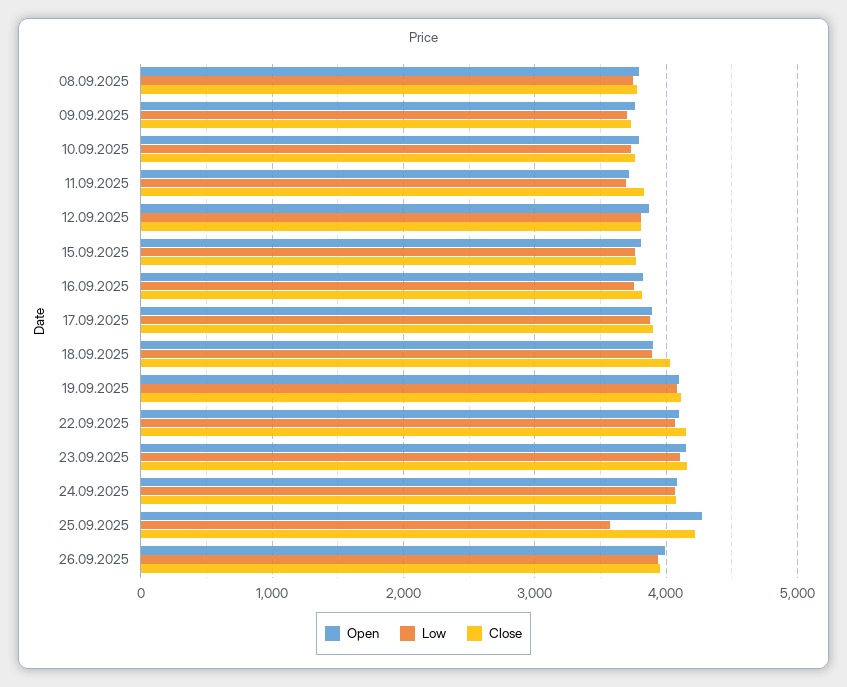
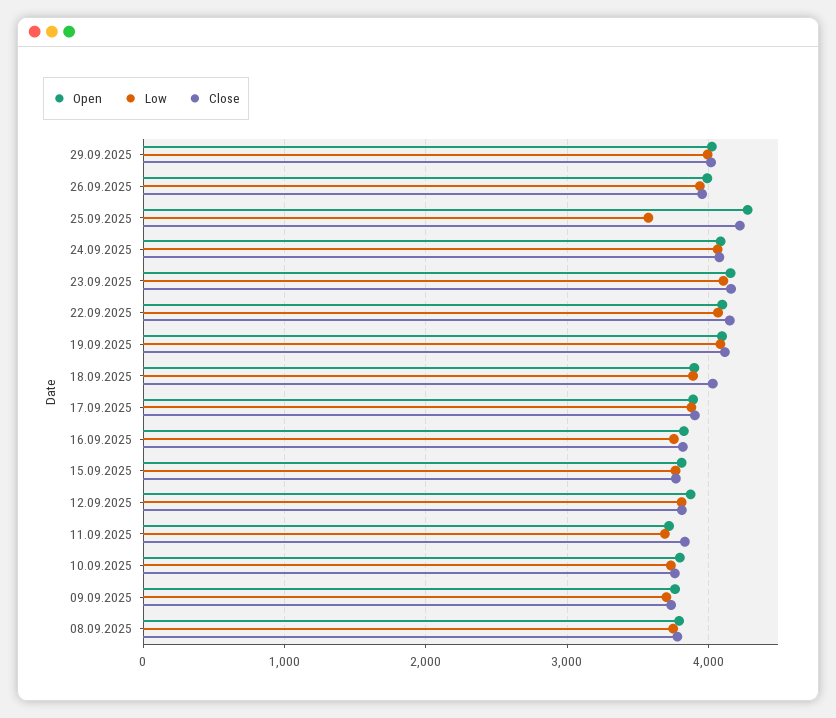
Open, 29.09.2025: none -> 4000
Low, 29.09.2025: none -> 4000
Close, 29.09.2025: none -> 4000

